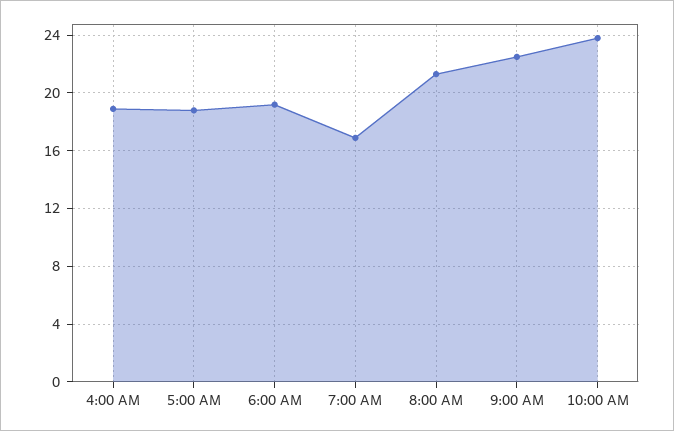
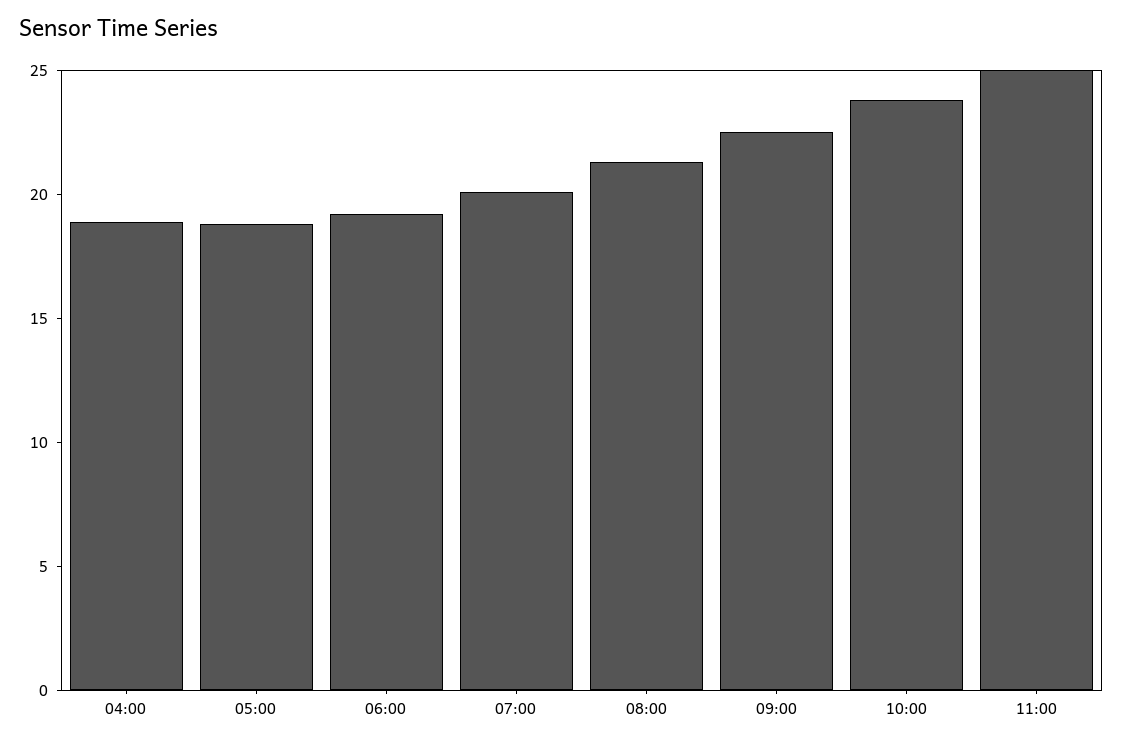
7:00 AM: 17 -> 20
11:00: none -> 25

